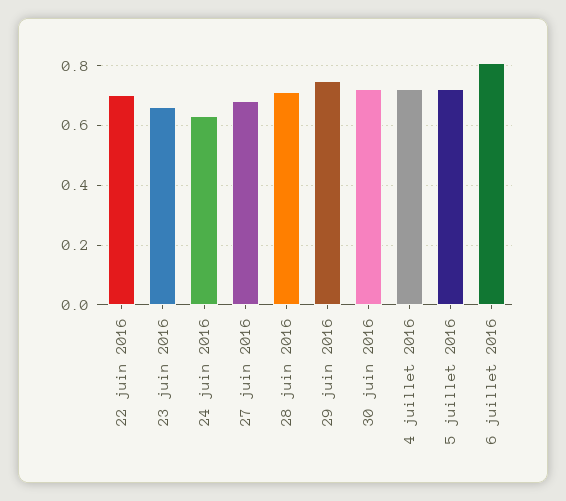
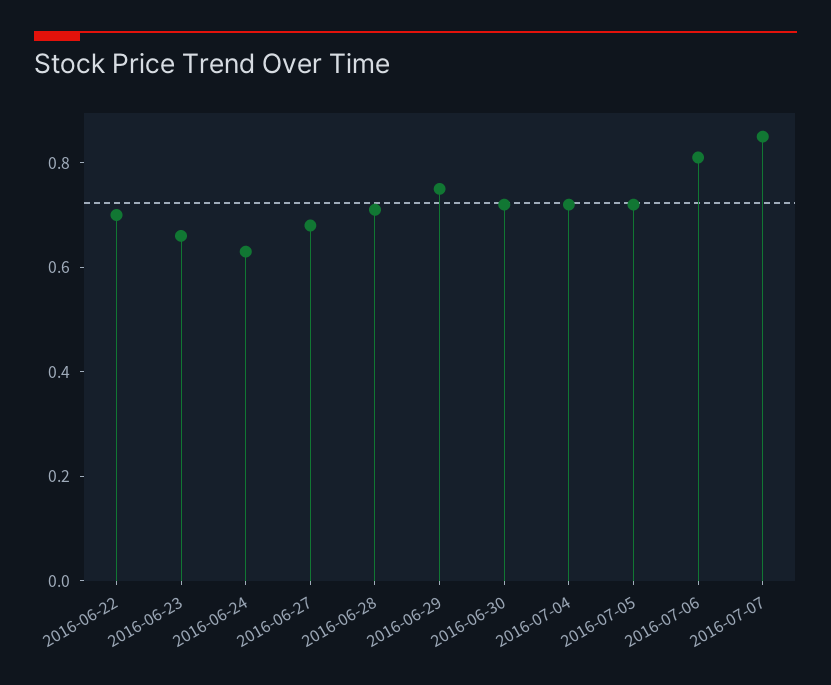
2016-07-07: none -> 0.85

